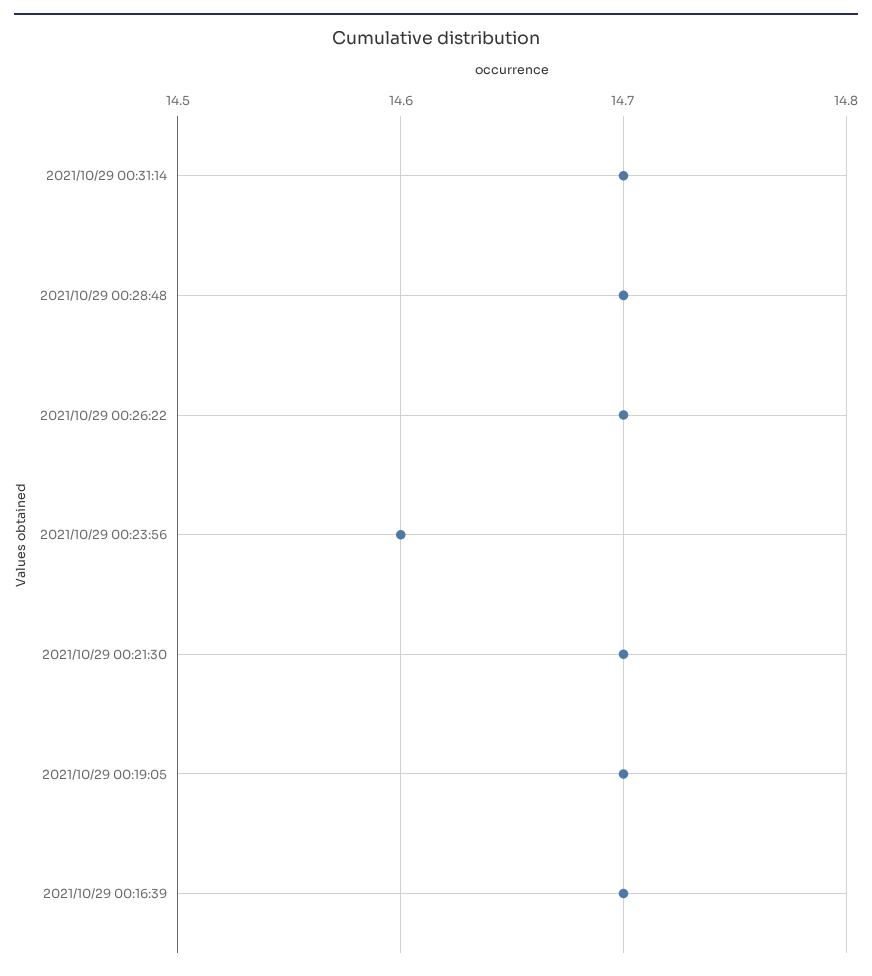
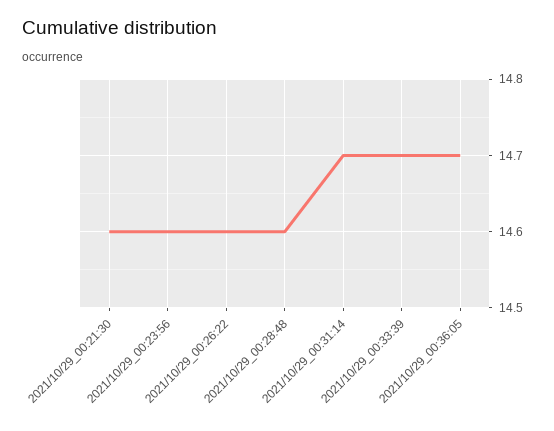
2021/10/29 00:28:48: 14.7 -> 14.6
2021/10/29 00:26:22: 14.7 -> 14.6
2021/10/29 00:21:30: 14.7 -> 14.6
2021/10/29 00:19:05: 14.7 -> none
2021/10/29 00:16:39: 14.7 -> none
2021/10/29_00:33:39: none -> 14.7
2021/10/29_00:36:05: none -> 14.7

